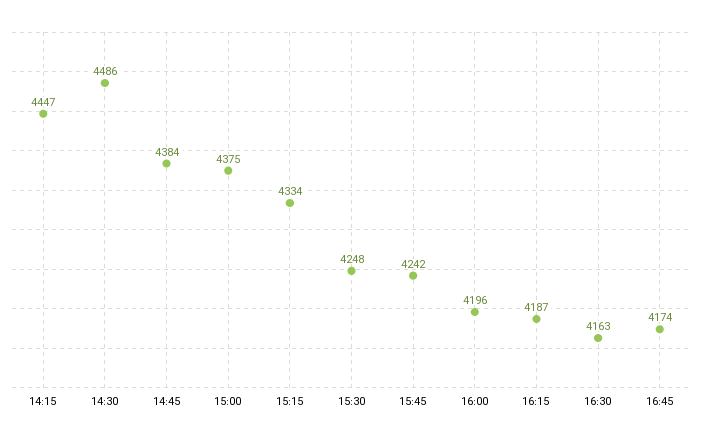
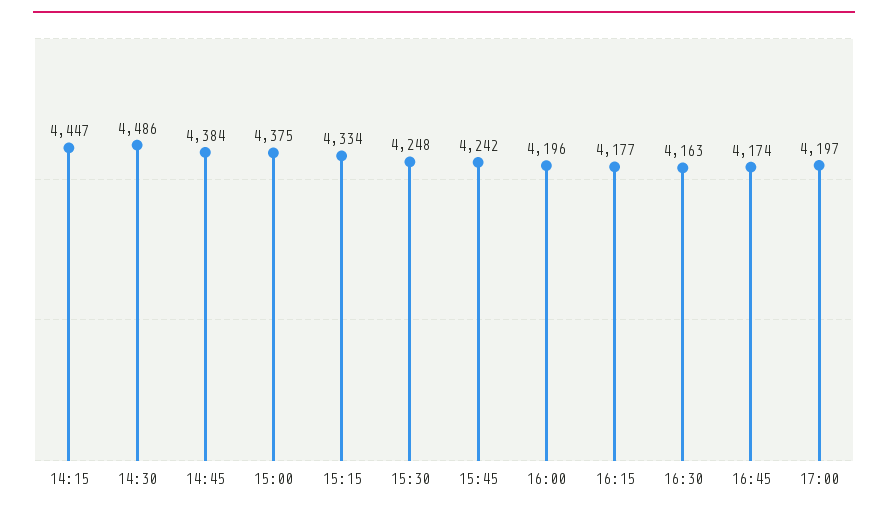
16:15: 4187 -> 4177
17:00: none -> 4197

